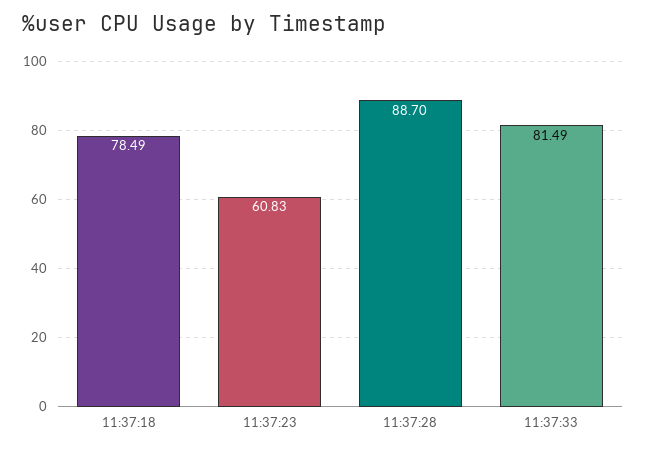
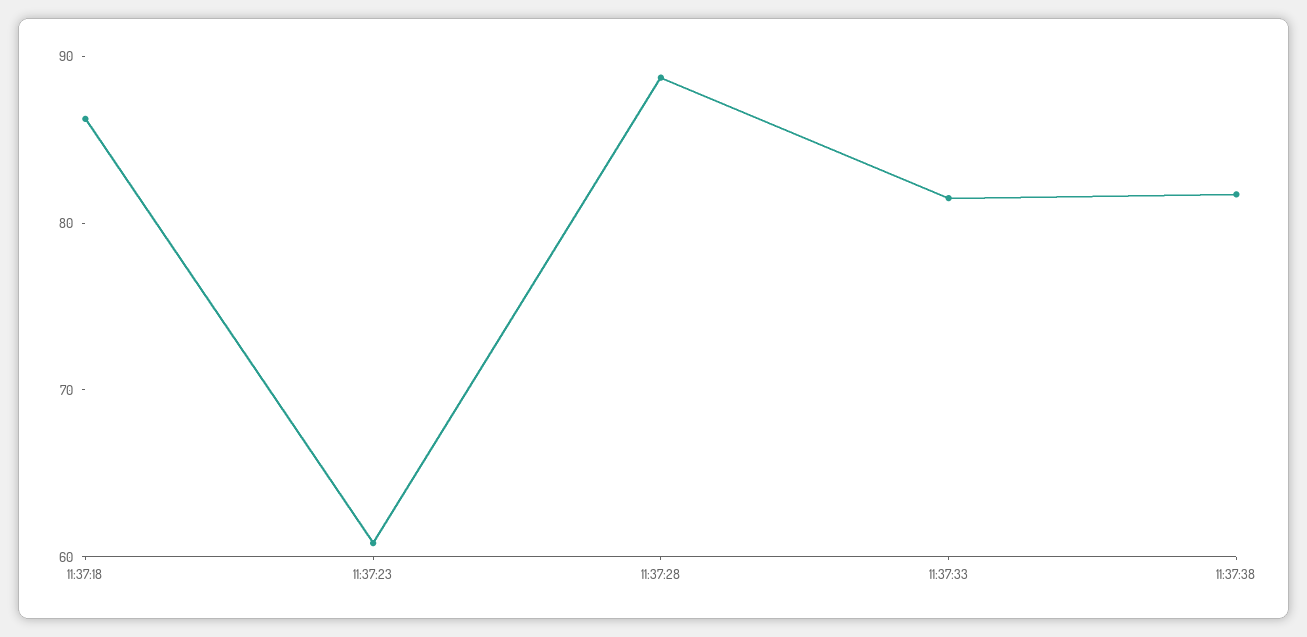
11:37:18: 78.49 -> 86
11:37:38: none -> 82

